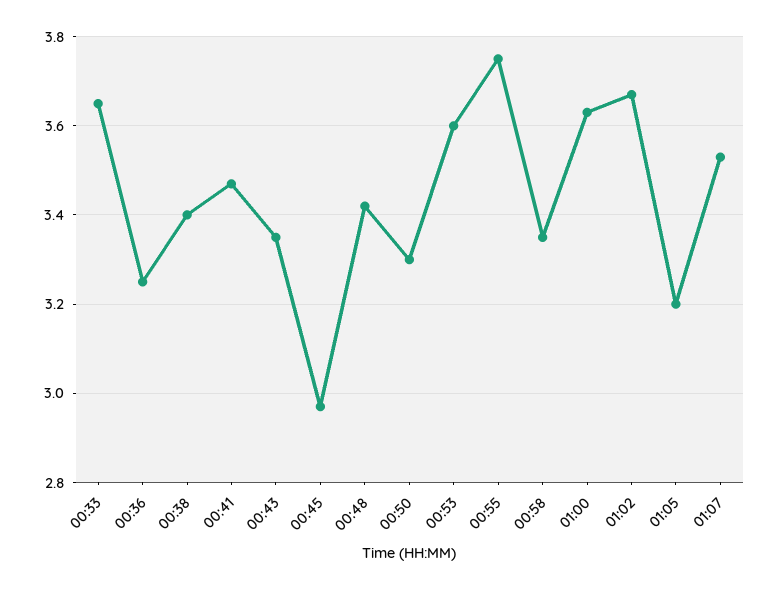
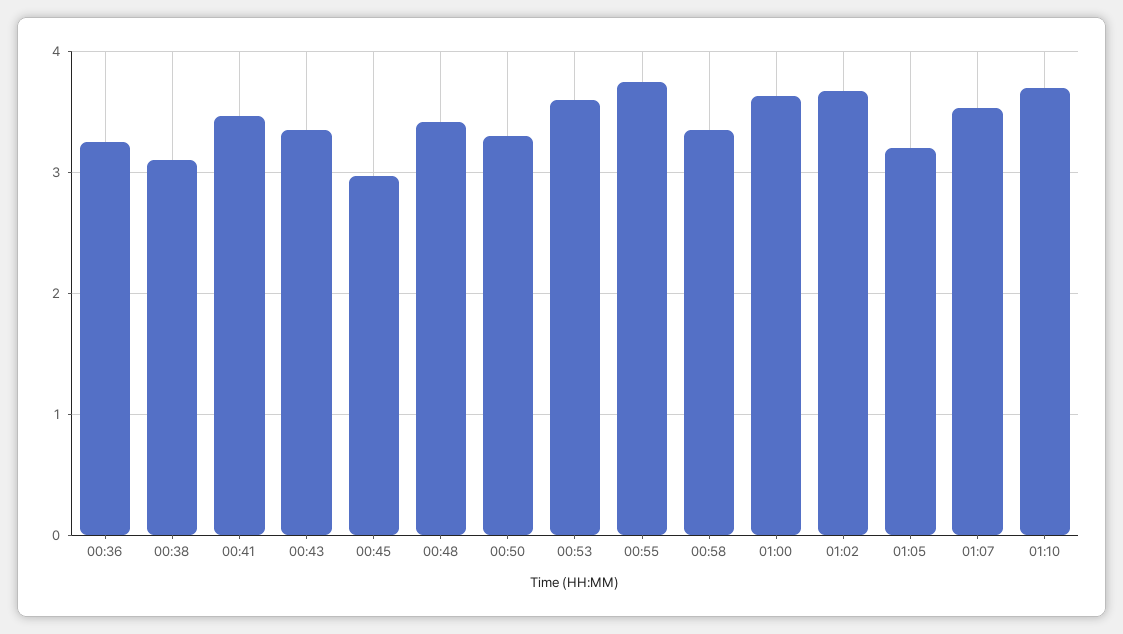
00:33: 3.65 -> none
00:38: 3.4 -> 3.1
01:10: none -> 3.7

